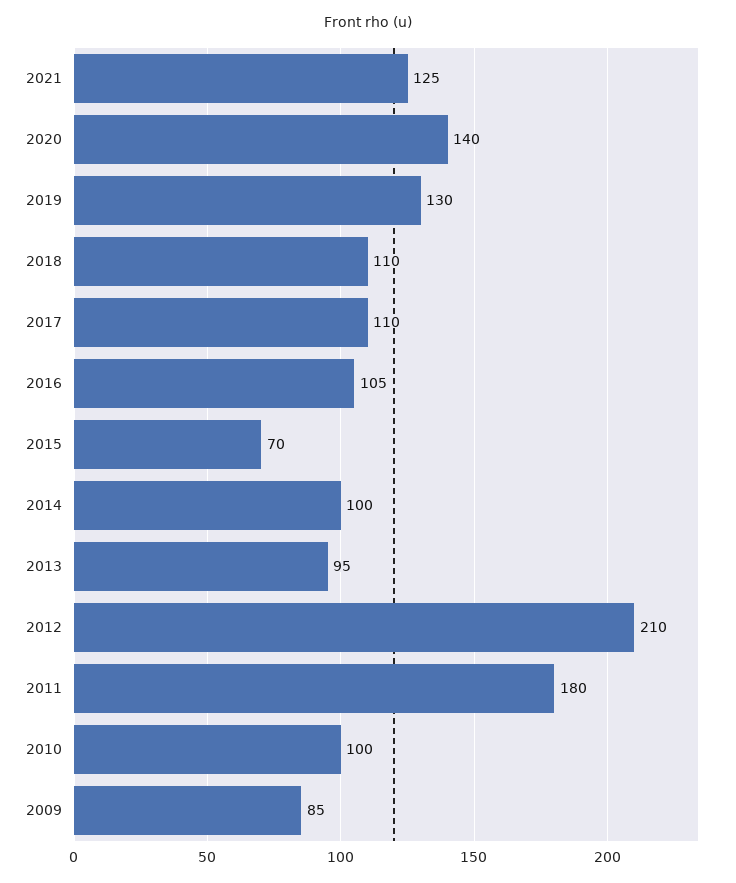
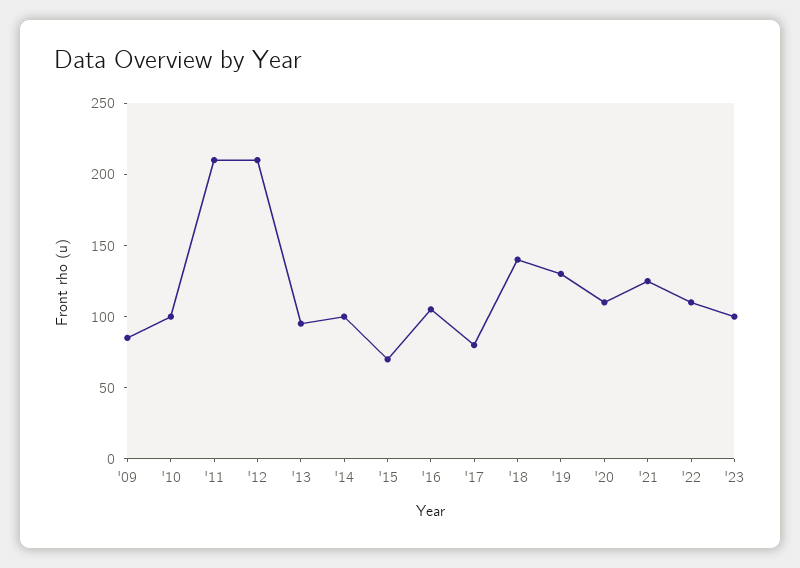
2020: 140 -> 110
2018: 110 -> 140
2017: 110 -> 80
2011: 180 -> 210
'22: none -> 110
'23: none -> 100

